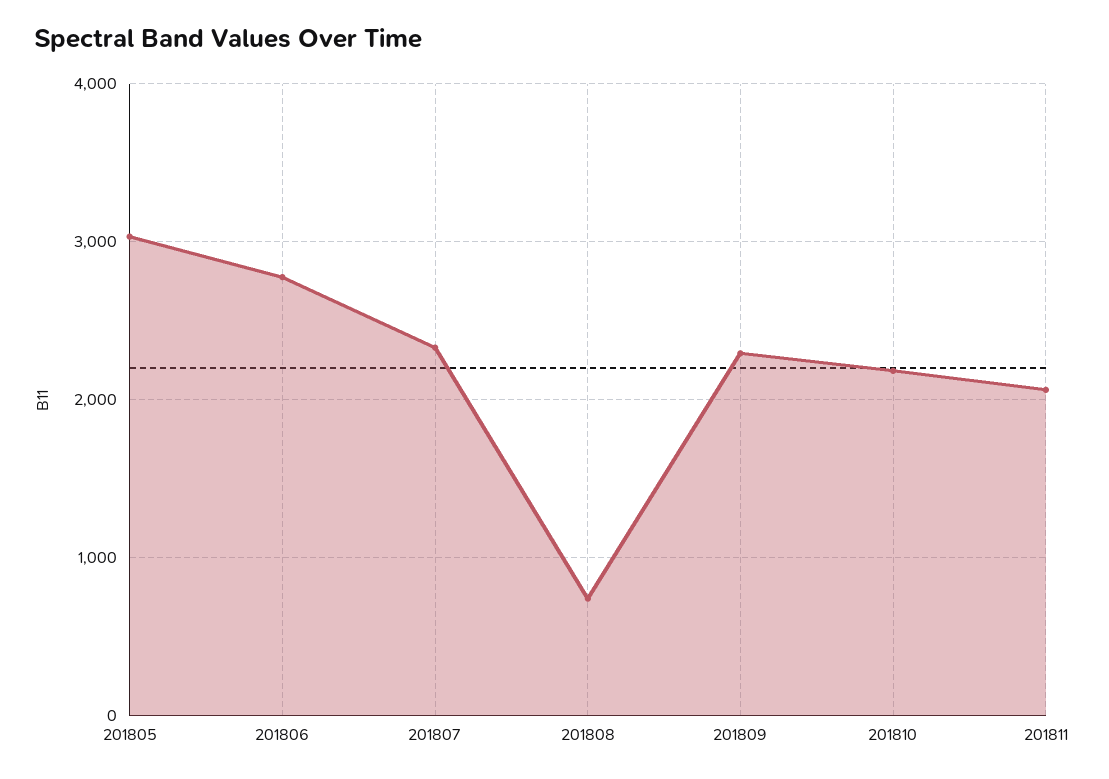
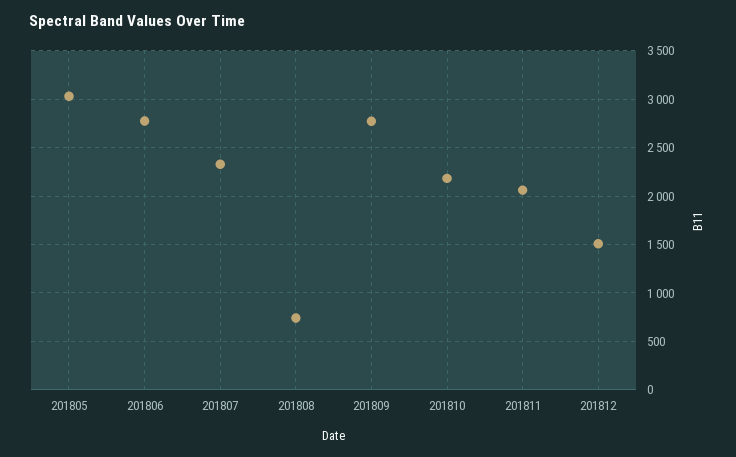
201809: 2300 -> 2800
201812: none -> 1500

